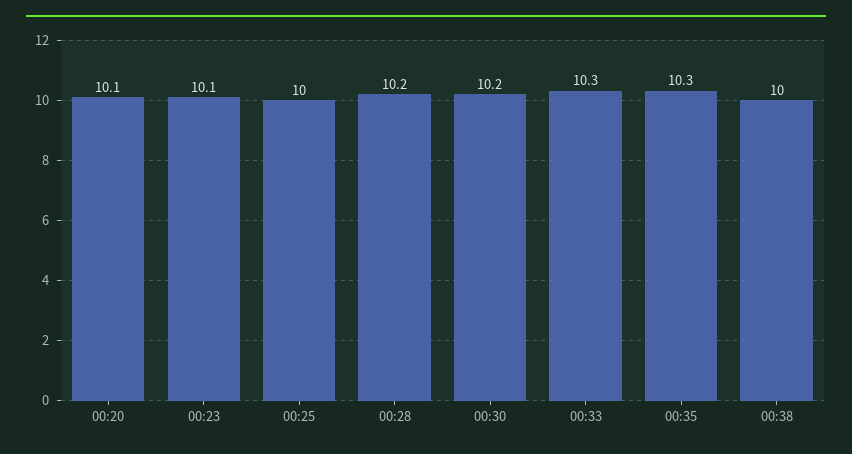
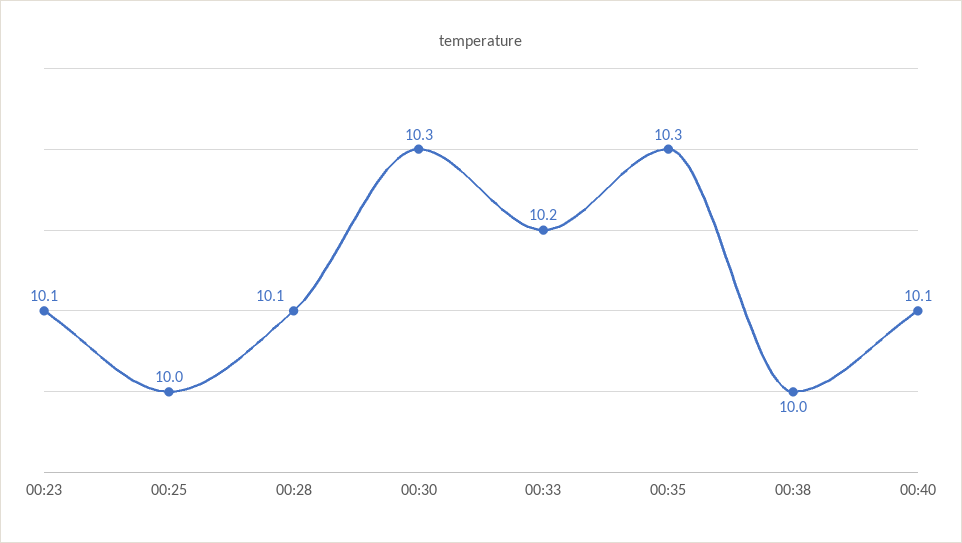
00:20: 10.1 -> none
00:28: 10.2 -> 10.1
00:30: 10.2 -> 10.3
00:33: 10.3 -> 10.2
00:40: none -> 10.1

